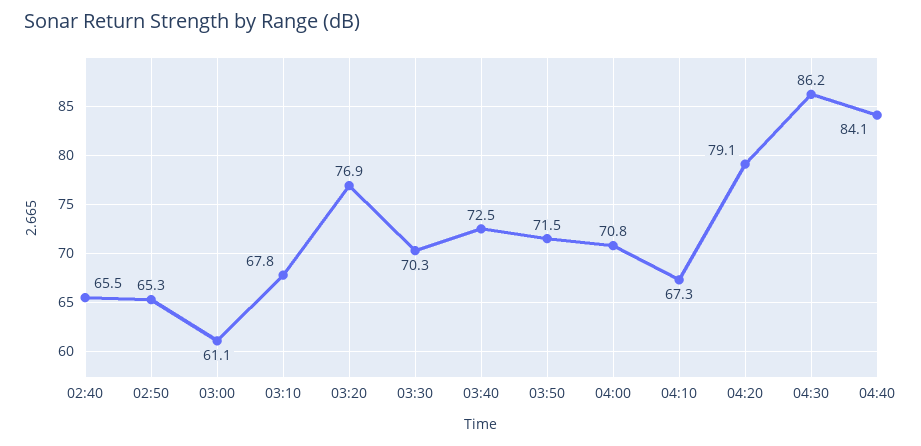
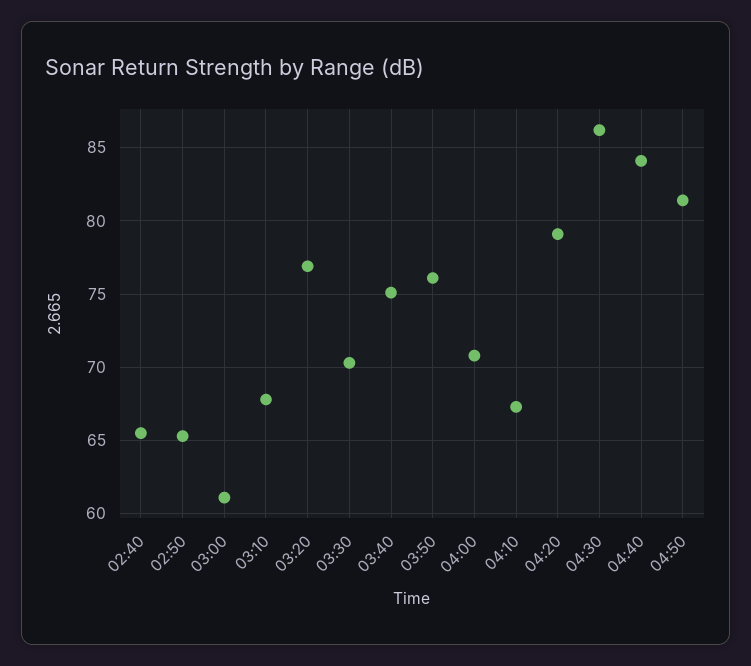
03:40: 72.5 -> 75
03:50: 71.5 -> 76
04:50: none -> 81.5

